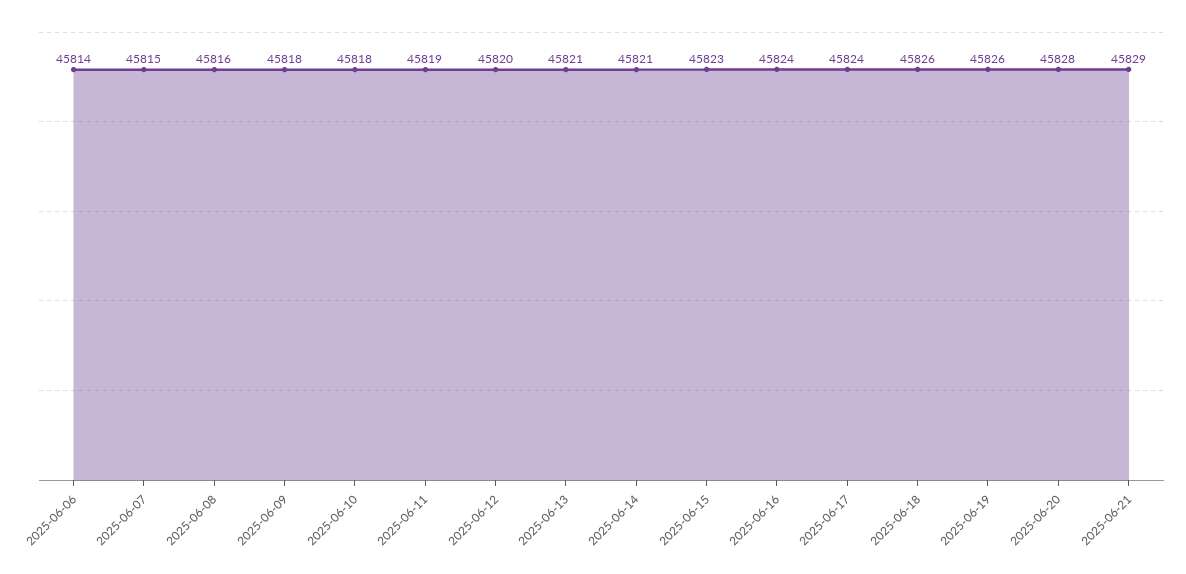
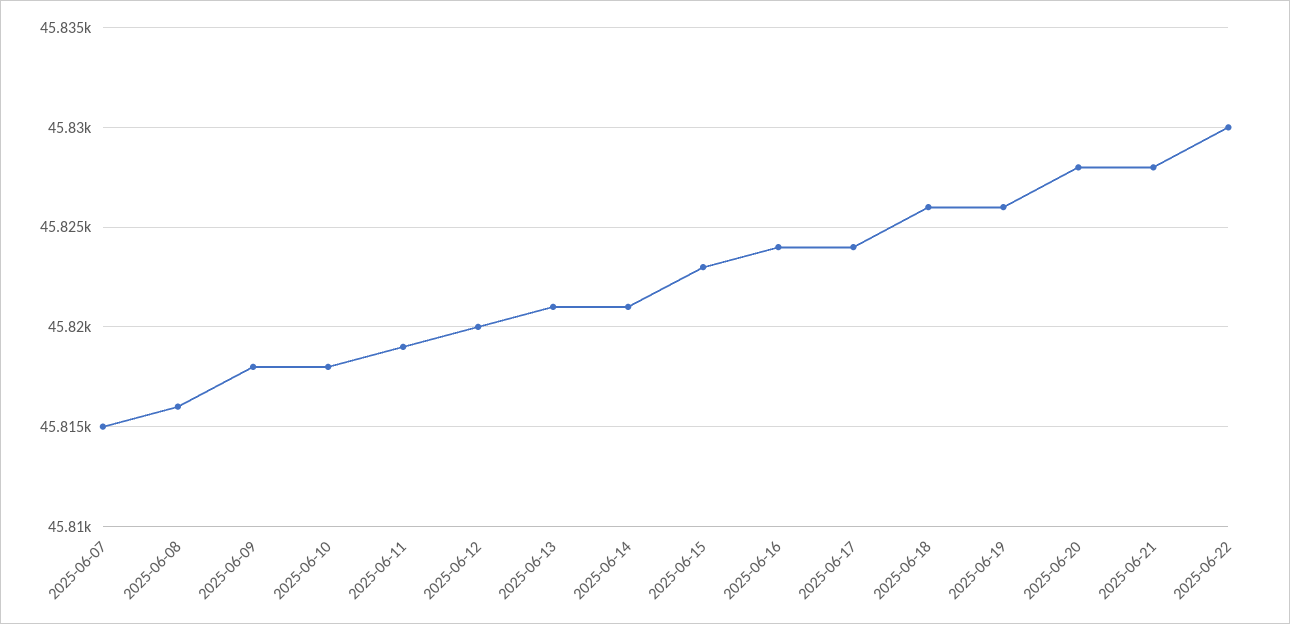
2025-06-06: 45814 -> none
2025-06-21: 45829 -> 45828
2025-06-22: none -> 45830

